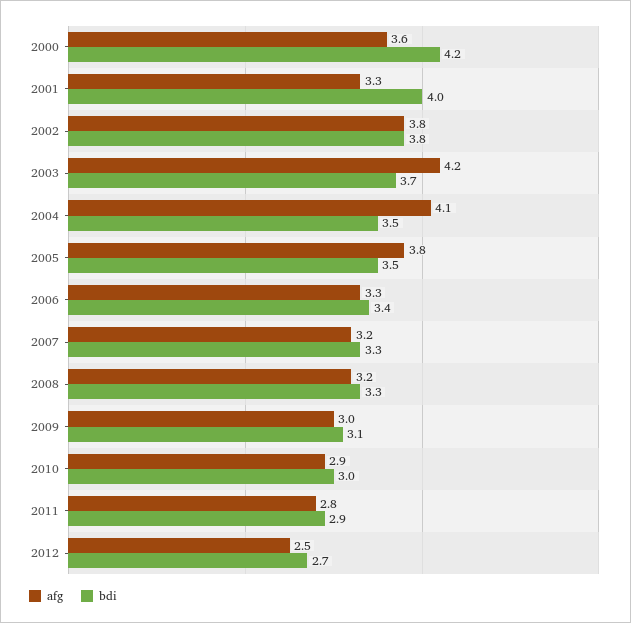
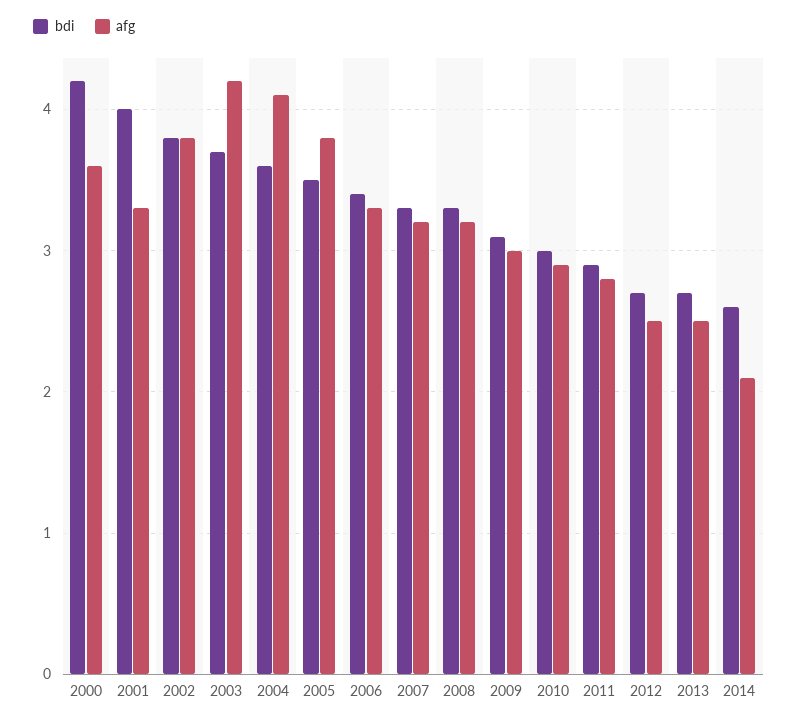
bdi, 2004: 3.5 -> 3.6
bdi, 2013: none -> 2.7
afg, 2013: none -> 2.5
bdi, 2014: none -> 2.6
afg, 2014: none -> 2.1

